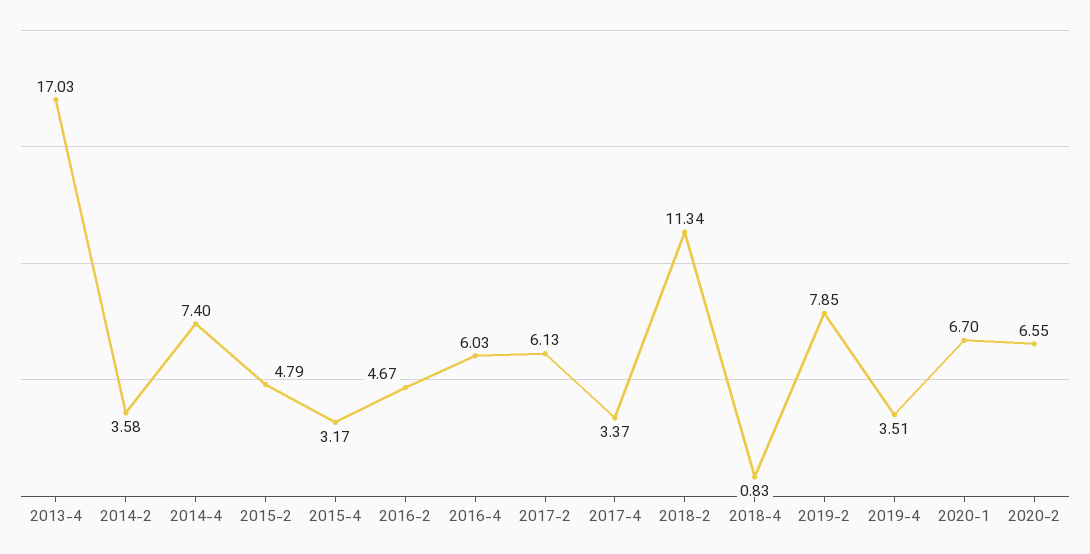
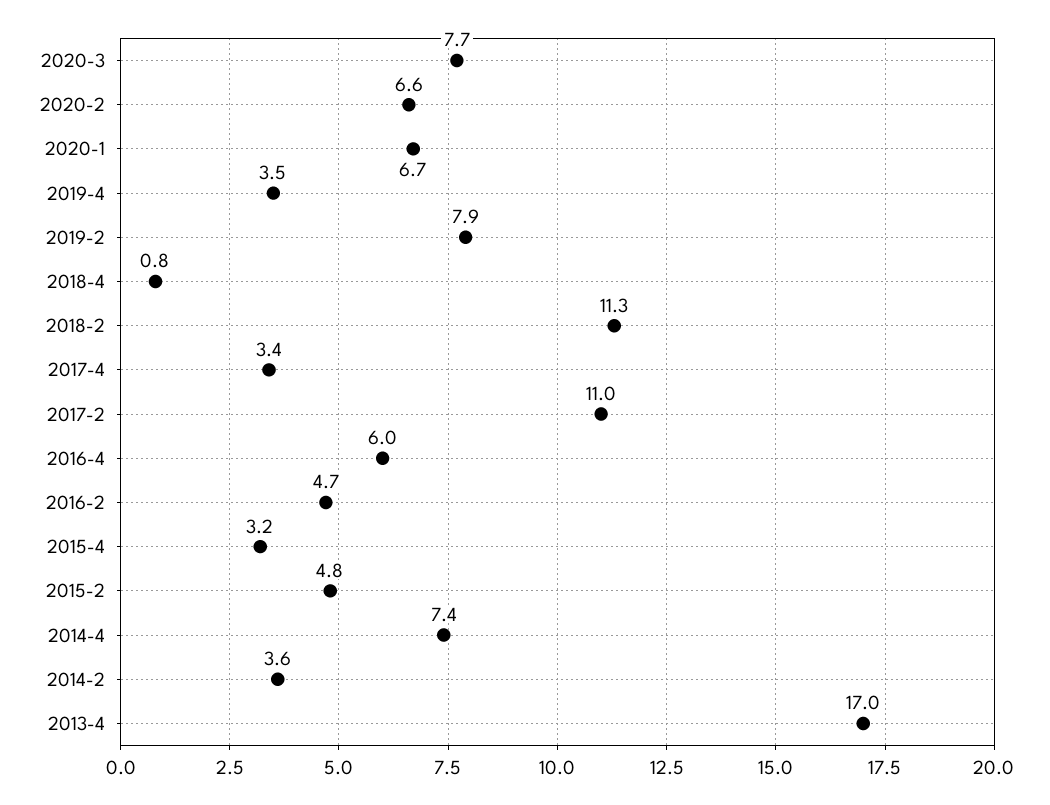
2017-2: 6.13 -> 11
2020-3: none -> 7.7

